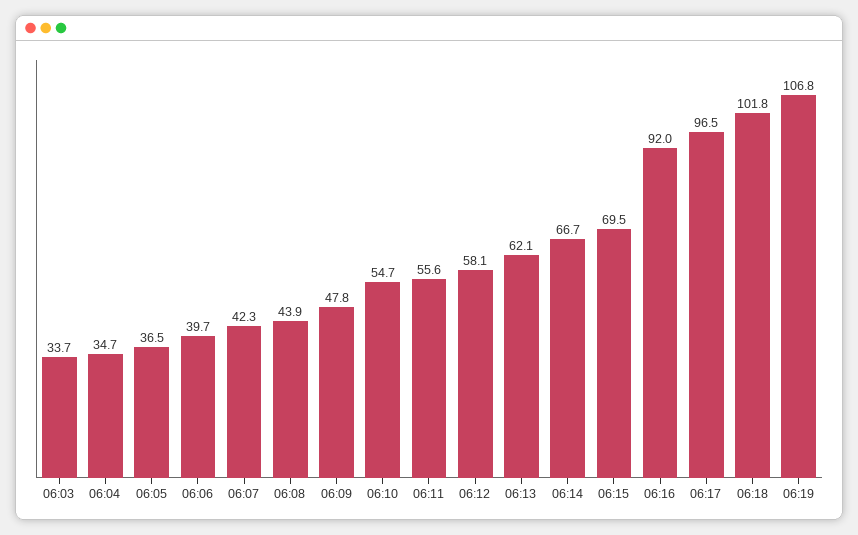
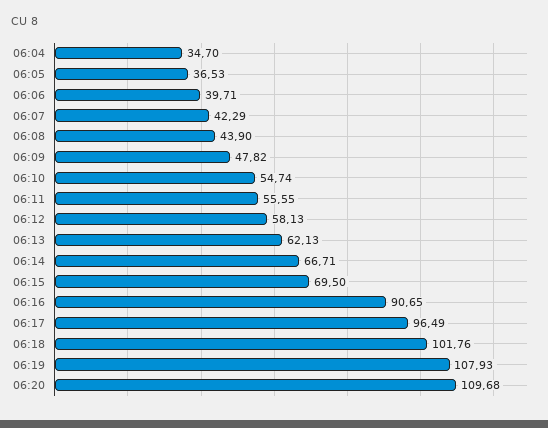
06:03: 33.7 -> none
06:16: 92 -> 90.65
06:19: 106.8 -> 107.93
06:20: none -> 109.68

